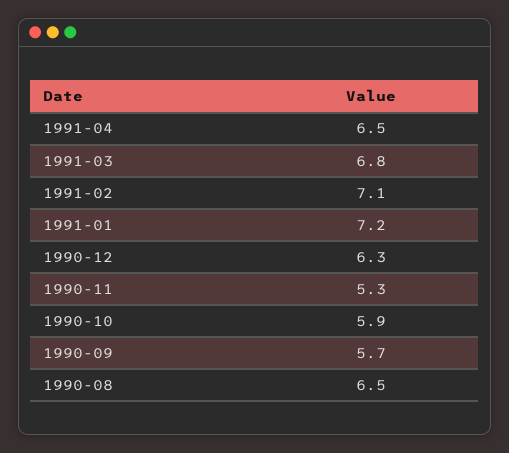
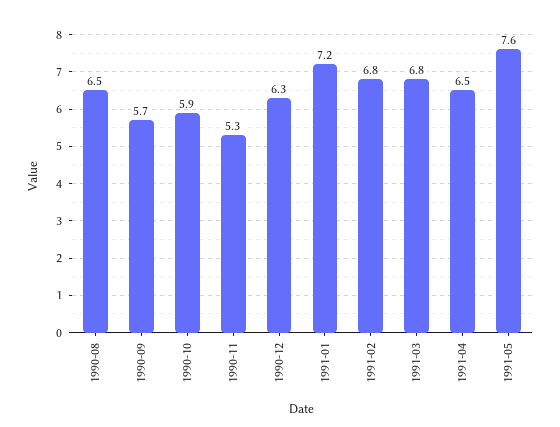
1991-02: 7.1 -> 6.8
1991-05: none -> 7.6

